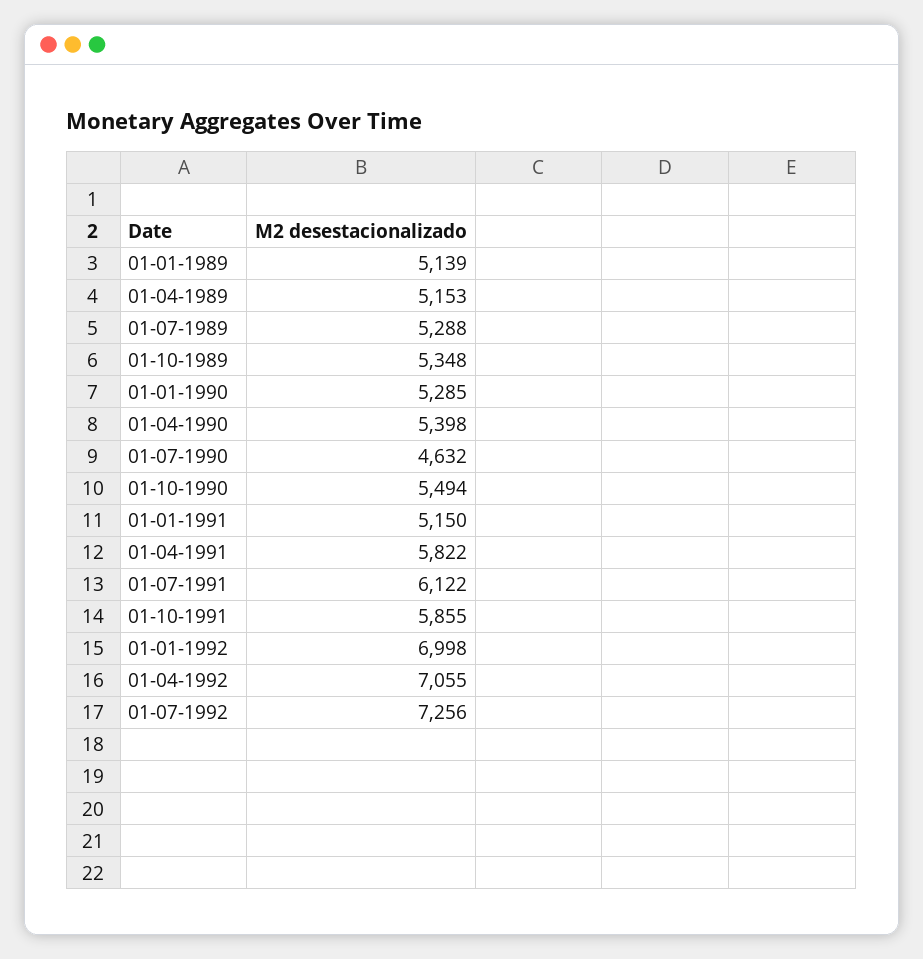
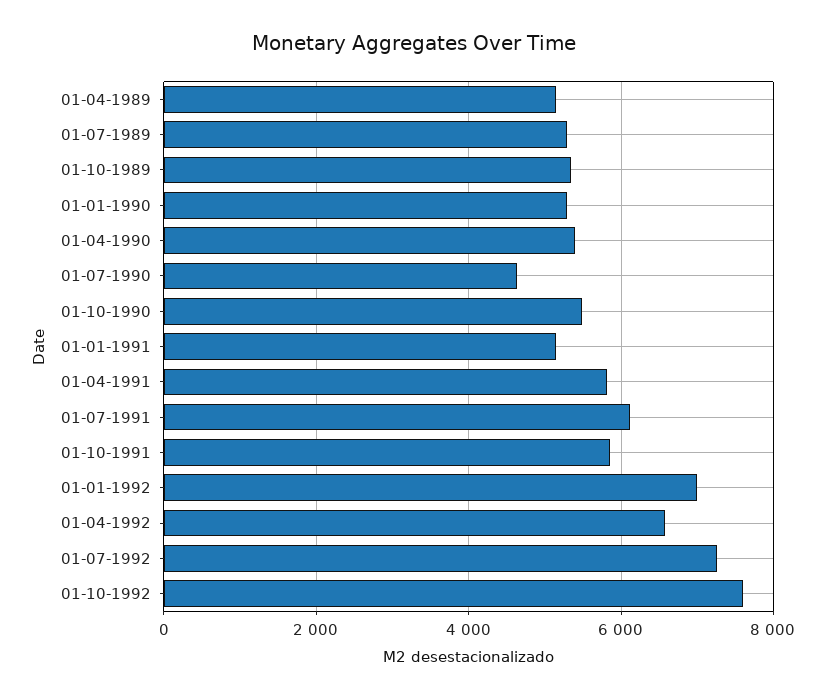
01-01-1989: 5139 -> none
01-04-1992: 7055 -> 6600
01-10-1992: none -> 7600

